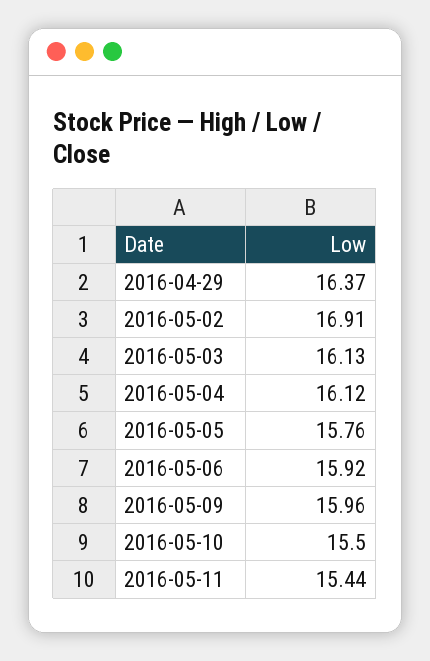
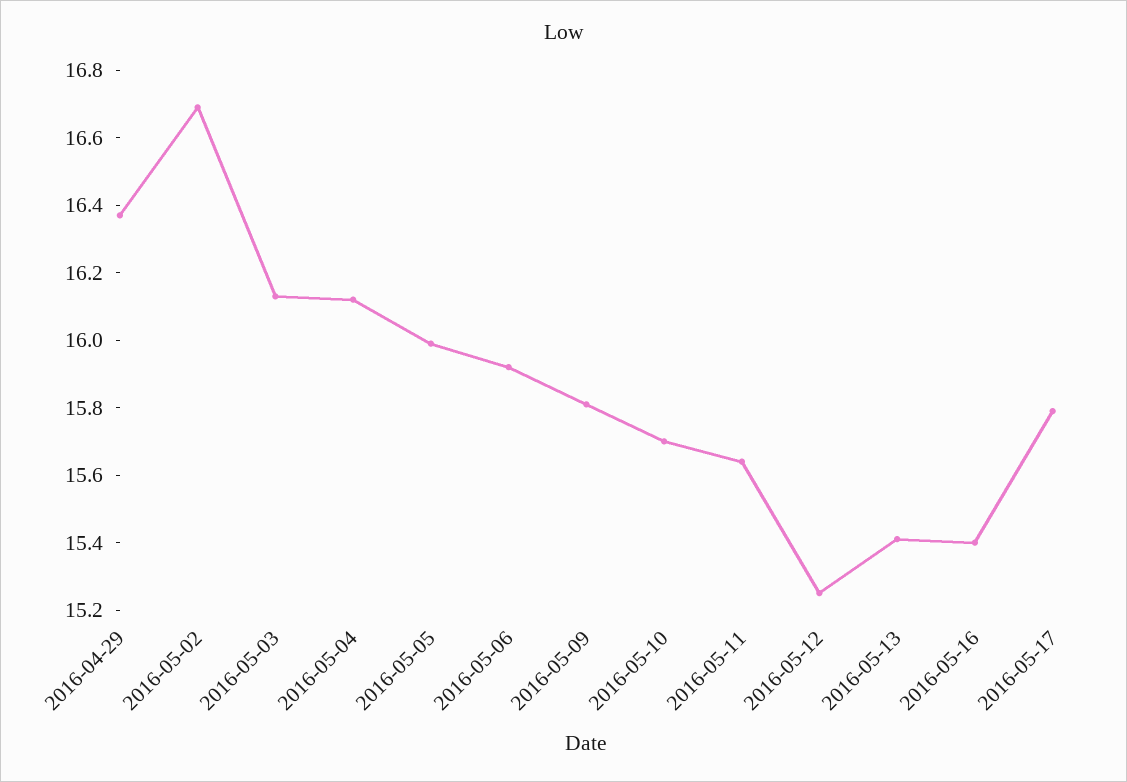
2016-05-02: 16.91 -> 16.7
2016-05-05: 15.76 -> 16
2016-05-09: 15.96 -> 15.8
2016-05-10: 15.5 -> 15.7
2016-05-11: 15.44 -> 15.65
2016-05-12: none -> 15.25
2016-05-13: none -> 15.4
2016-05-16: none -> 15.4
2016-05-17: none -> 15.8

